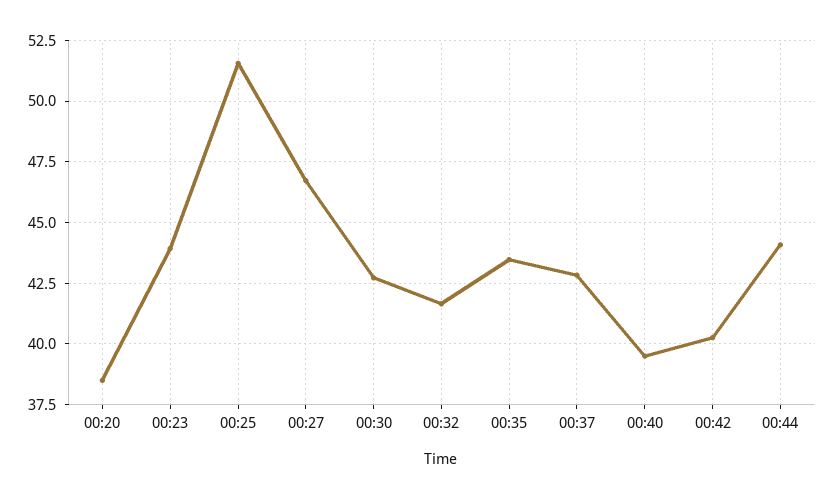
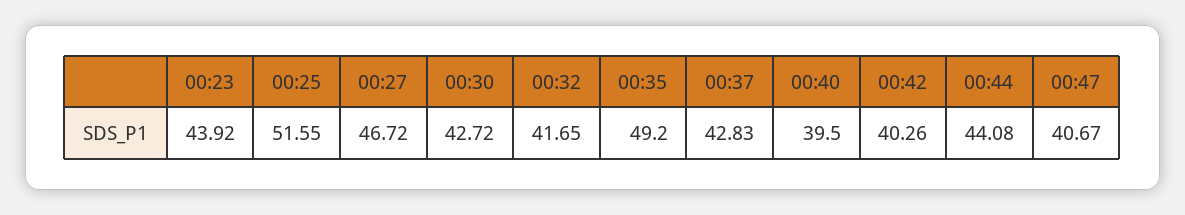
00:20: 38.5 -> none
00:35: 43.5 -> 49.2
00:47: none -> 40.67

